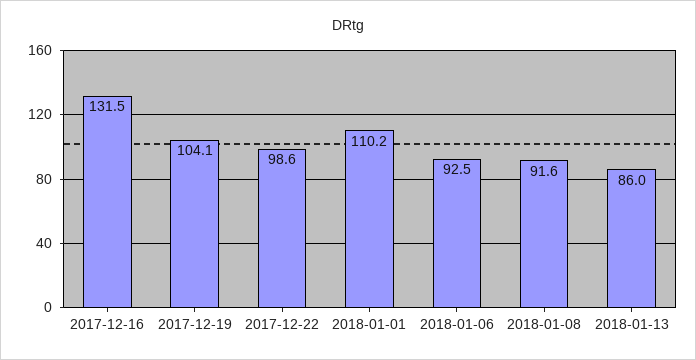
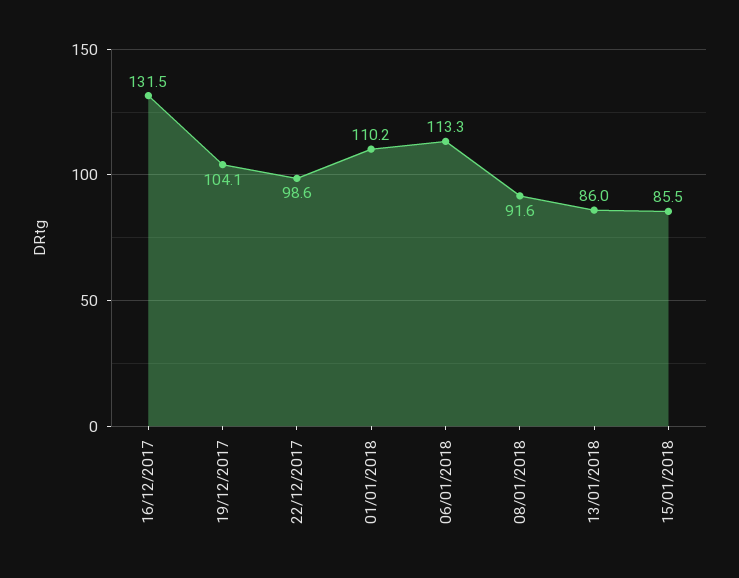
2018-01-06: 92.5 -> 113.3
15/01/2018: none -> 85.5

